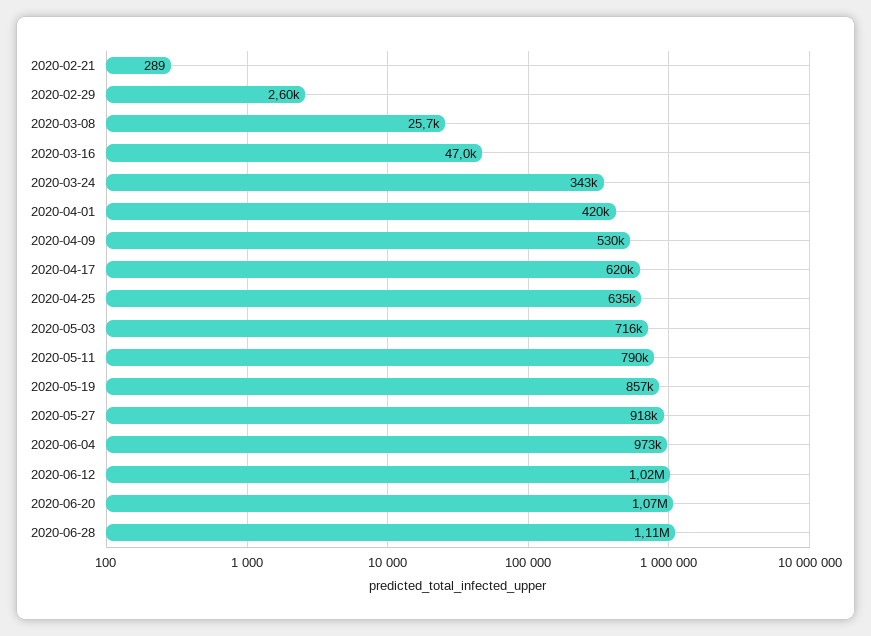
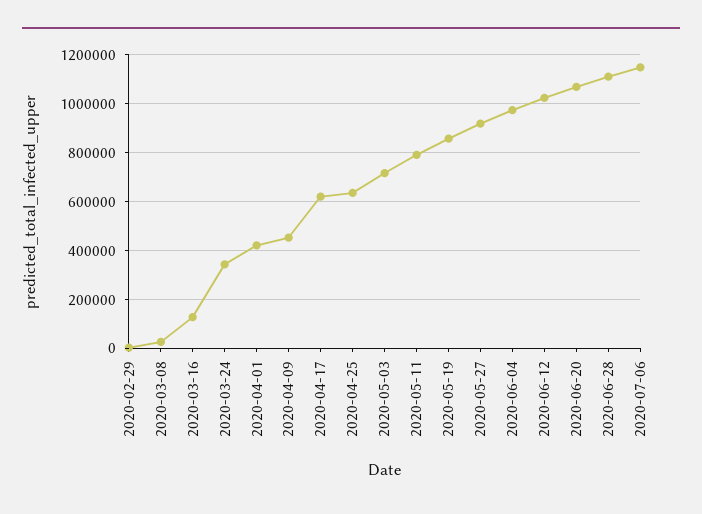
2020-02-21: 289 -> none
2020-03-16: 47000 -> 125000
2020-04-09: 530000 -> 450000
2020-07-06: none -> 1150000

